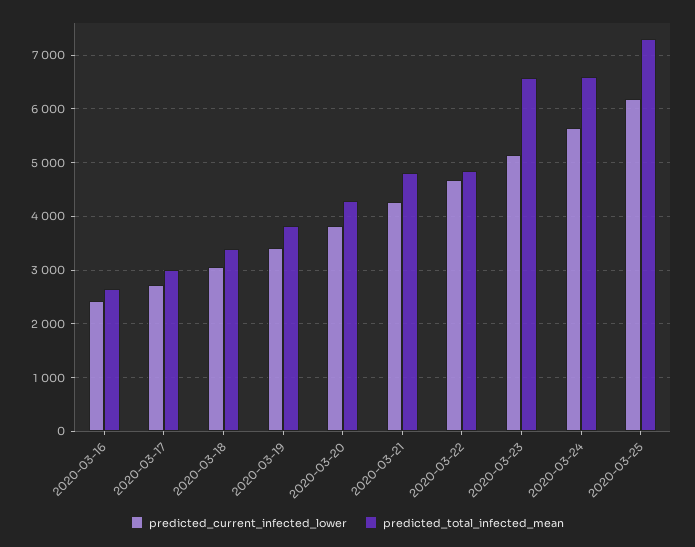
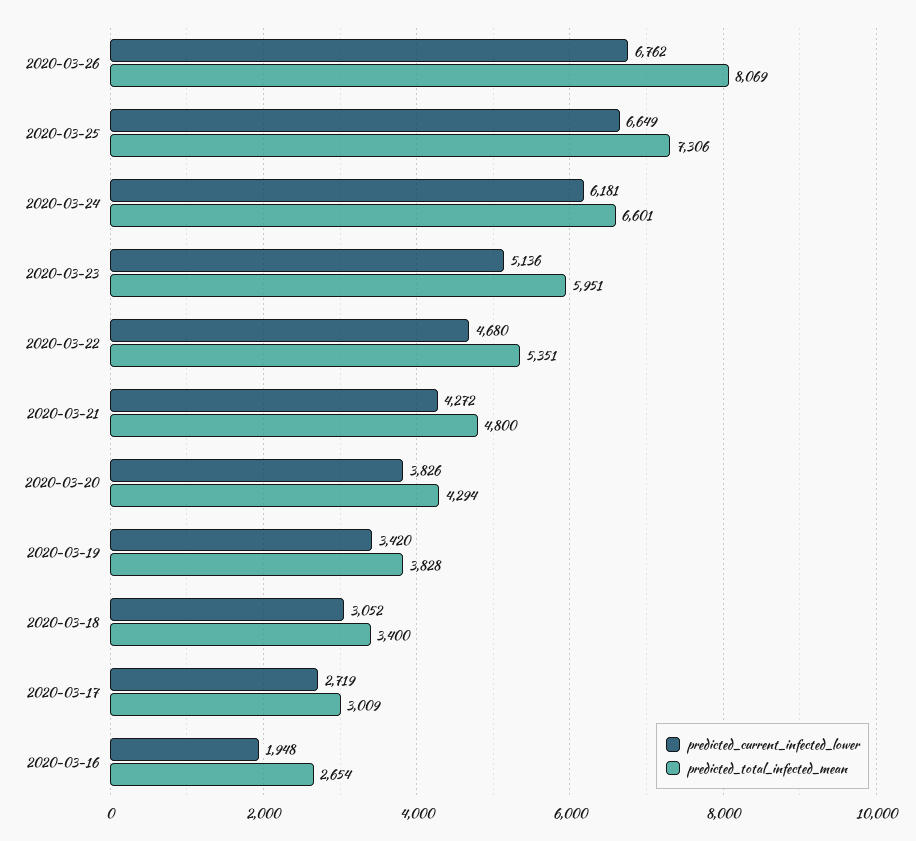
predicted_current_infected_lower, 2020-03-16: 2400 -> 1948
predicted_total_infected_mean, 2020-03-22: 4800 -> 5351
predicted_total_infected_mean, 2020-03-23: 6600 -> 5951
predicted_current_infected_lower, 2020-03-24: 5600 -> 6181
predicted_current_infected_lower, 2020-03-25: 6200 -> 6649
predicted_current_infected_lower, 2020-03-26: none -> 6762
predicted_total_infected_mean, 2020-03-26: none -> 8069

